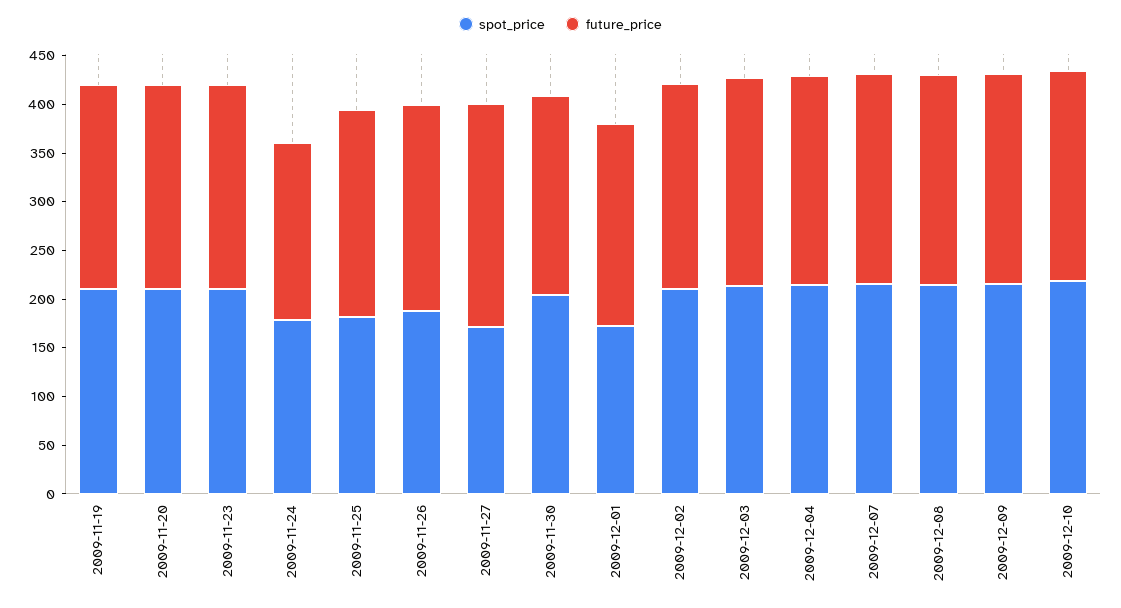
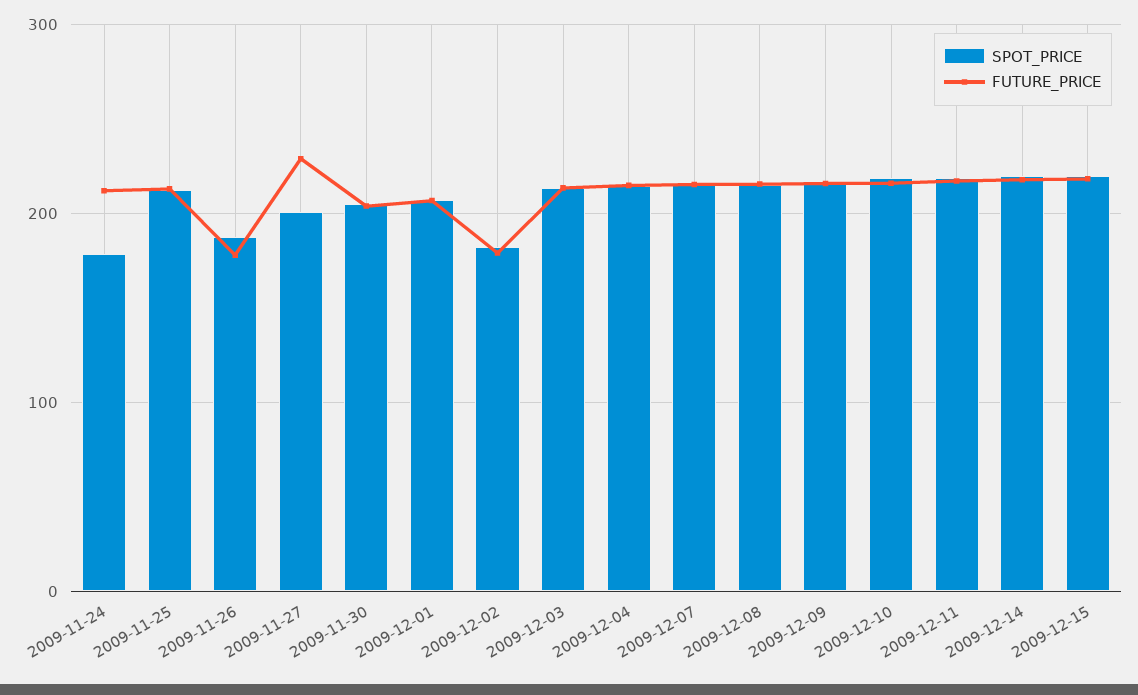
spot_price, 2009-11-19: 210 -> none
future_price, 2009-11-19: 210 -> none
spot_price, 2009-11-20: 210 -> none
future_price, 2009-11-20: 210 -> none
spot_price, 2009-11-23: 210 -> none
future_price, 2009-11-23: 210 -> none
future_price, 2009-11-24: 180 -> 210
spot_price, 2009-11-25: 180 -> 210
future_price, 2009-11-26: 210 -> 180
spot_price, 2009-11-27: 170 -> 200
spot_price, 2009-12-01: 170 -> 210
spot_price, 2009-12-02: 210 -> 180
future_price, 2009-12-02: 210 -> 180
spot_price, 2009-12-11: none -> 220
future_price, 2009-12-11: none -> 220
spot_price, 2009-12-14: none -> 220
future_price, 2009-12-14: none -> 220
spot_price, 2009-12-15: none -> 220
future_price, 2009-12-15: none -> 220

